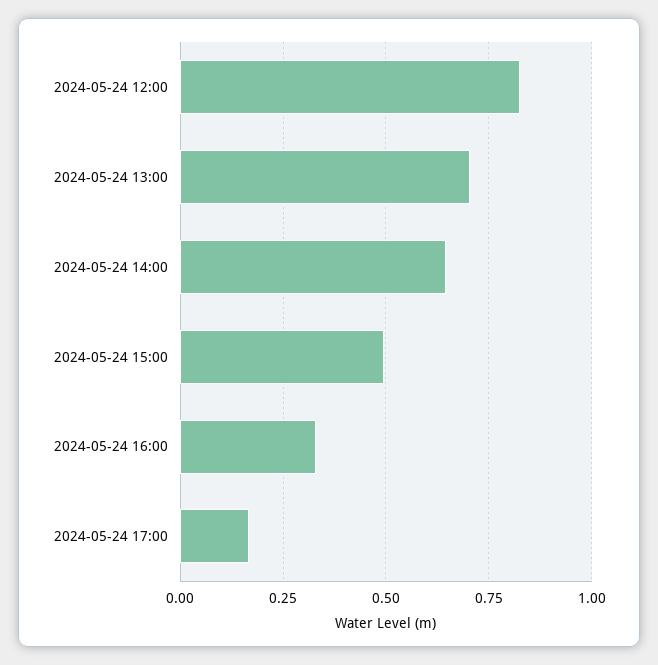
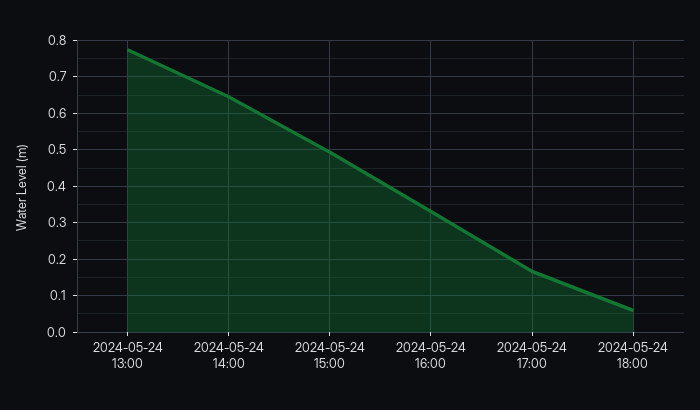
2024-05-24 12:00: 0.825 -> none
2024-05-24 13:00: 0.7 -> 0.78
2024-05-24 18:00: none -> 0.06

